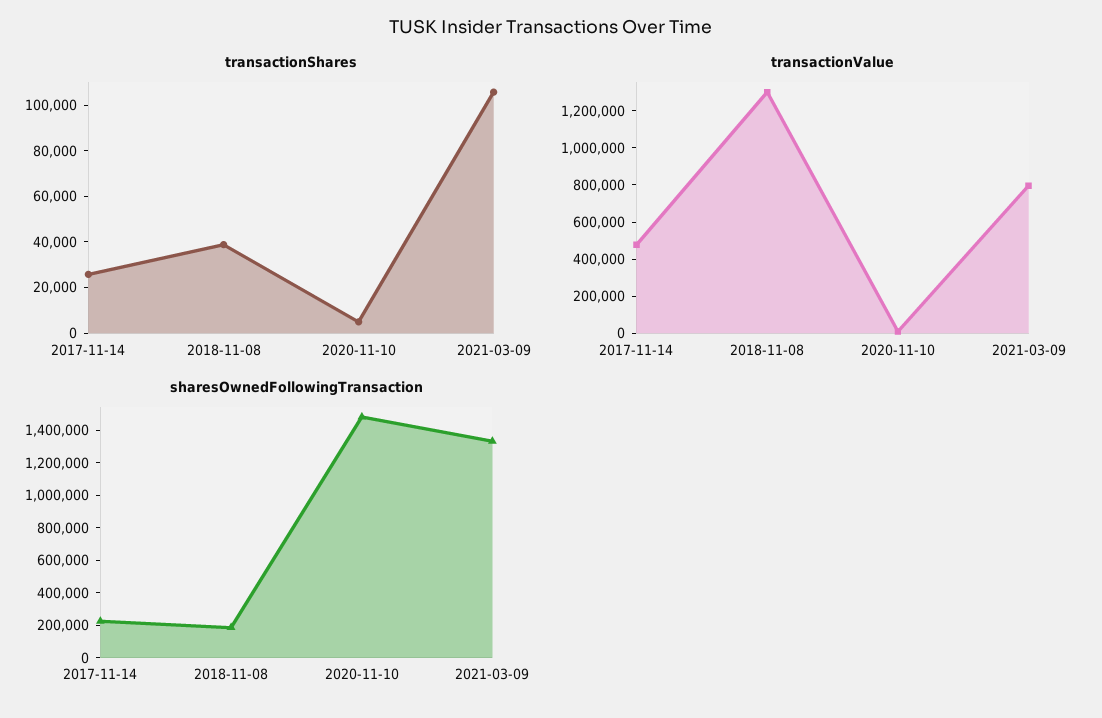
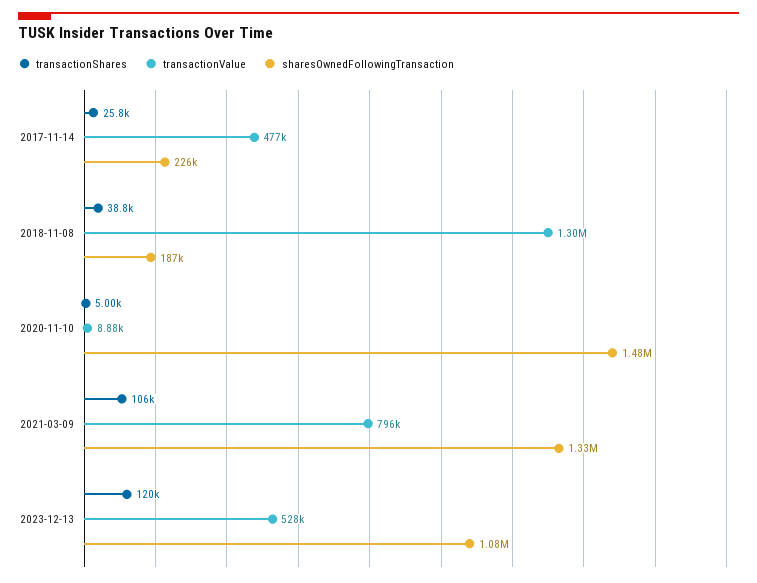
transactionShares, 2023-12-13: none -> 120000
transactionValue, 2023-12-13: none -> 528000
sharesOwnedFollowingTransaction, 2023-12-13: none -> 1080000

